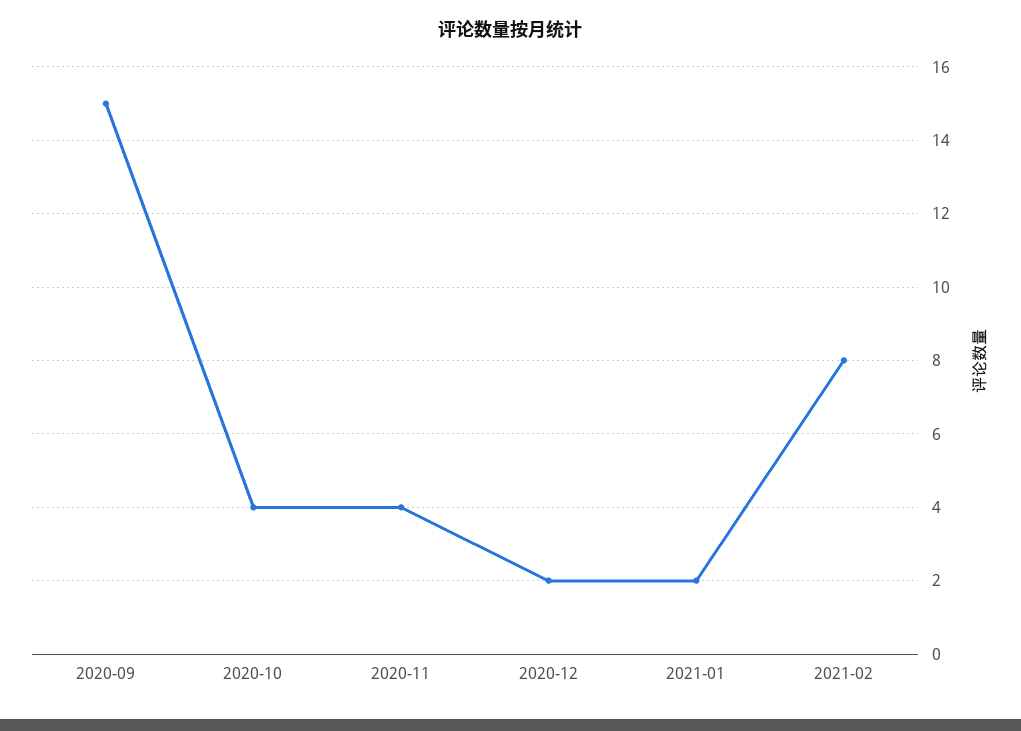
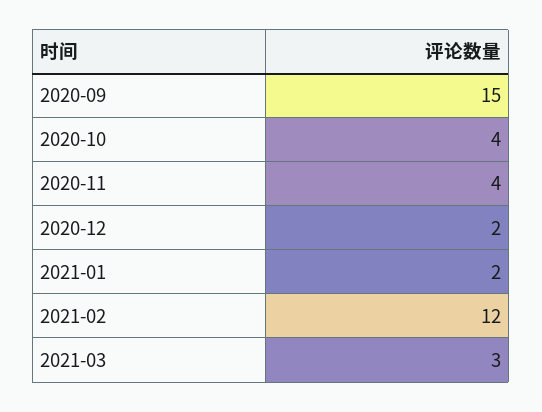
2021-02: 8 -> 12
2021-03: none -> 3

